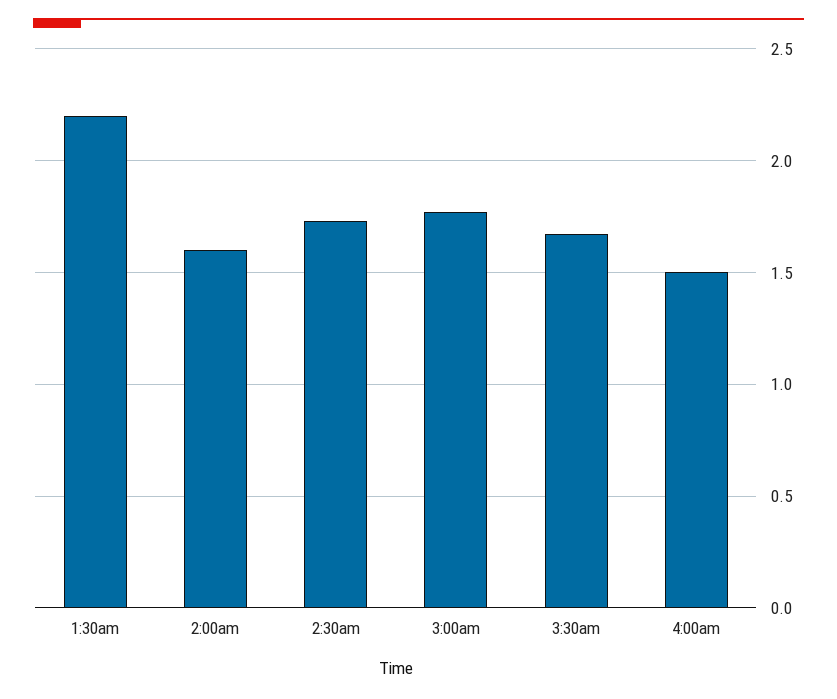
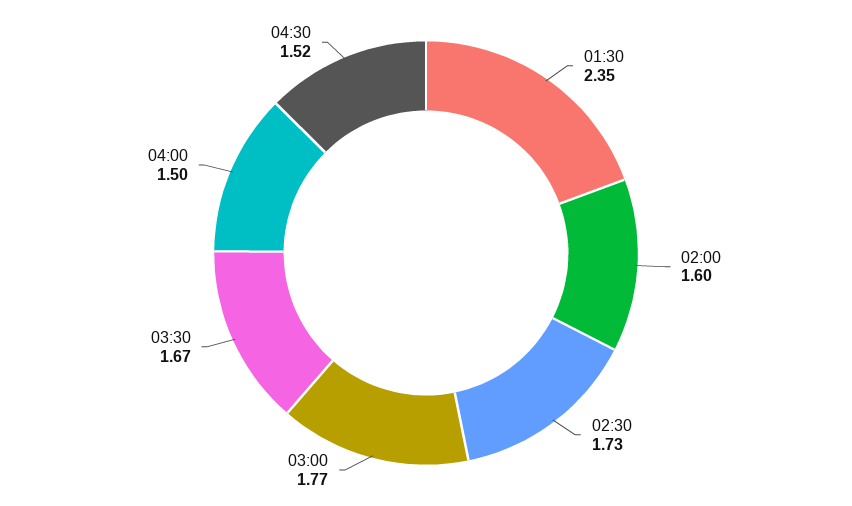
1:30am: 2.2 -> 2.35
04:30: none -> 1.52

